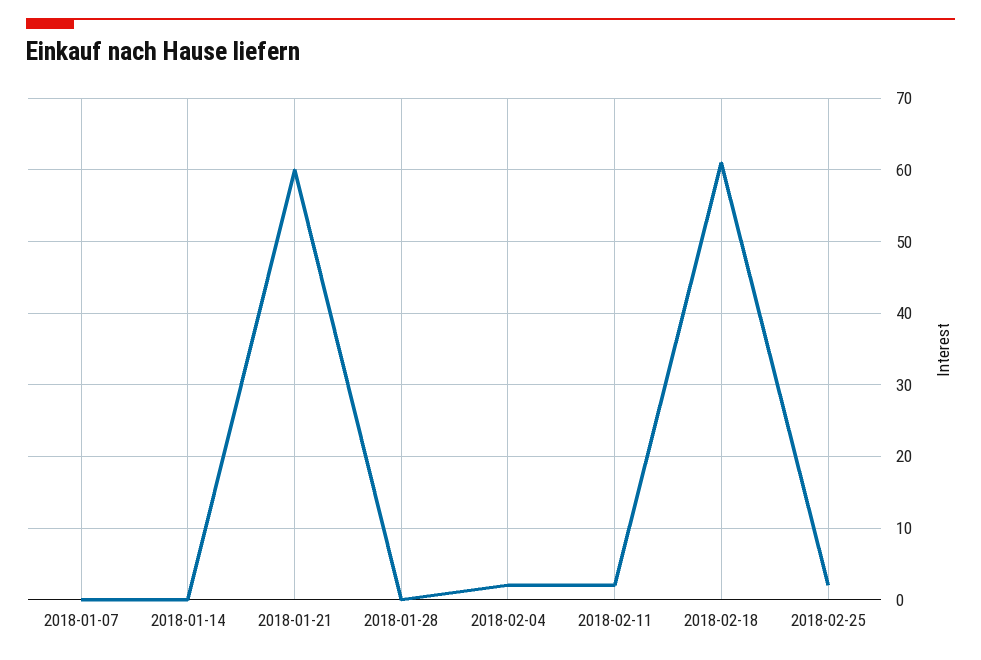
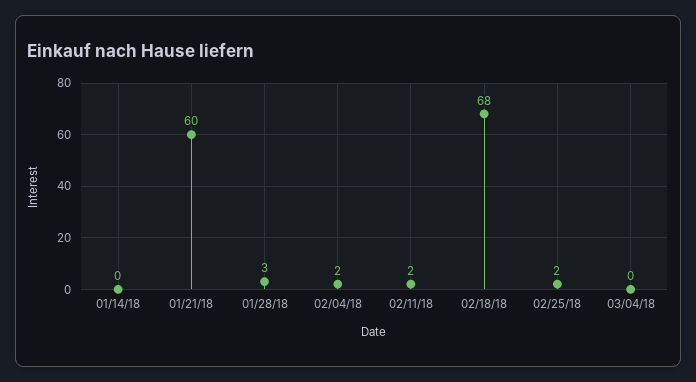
2018-01-07: 0 -> none
2018-01-28: 0 -> 3
2018-02-18: 61 -> 68
03/04/18: none -> 0

